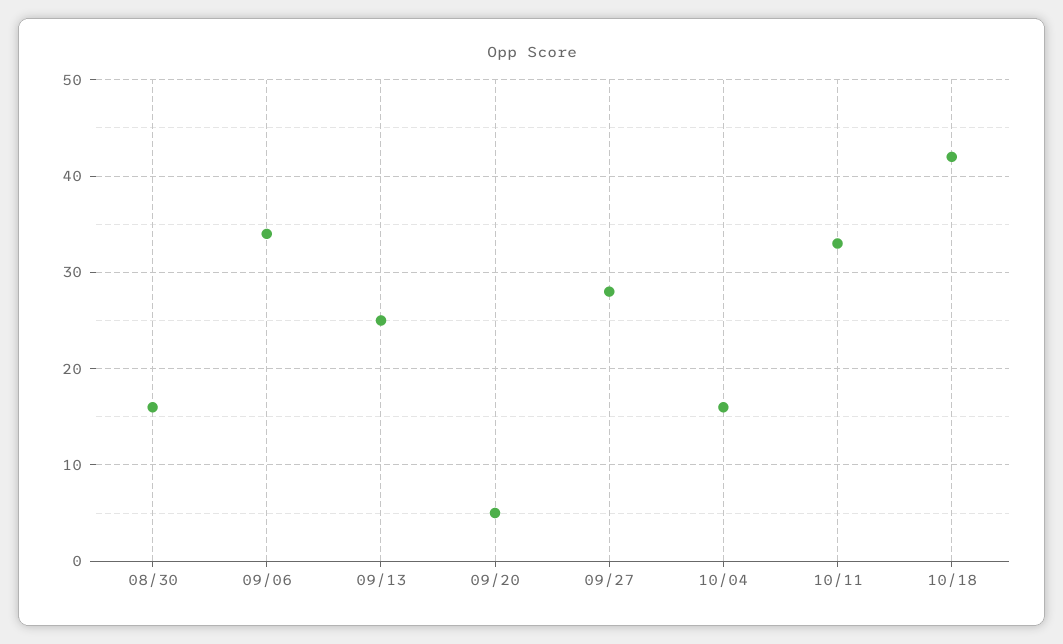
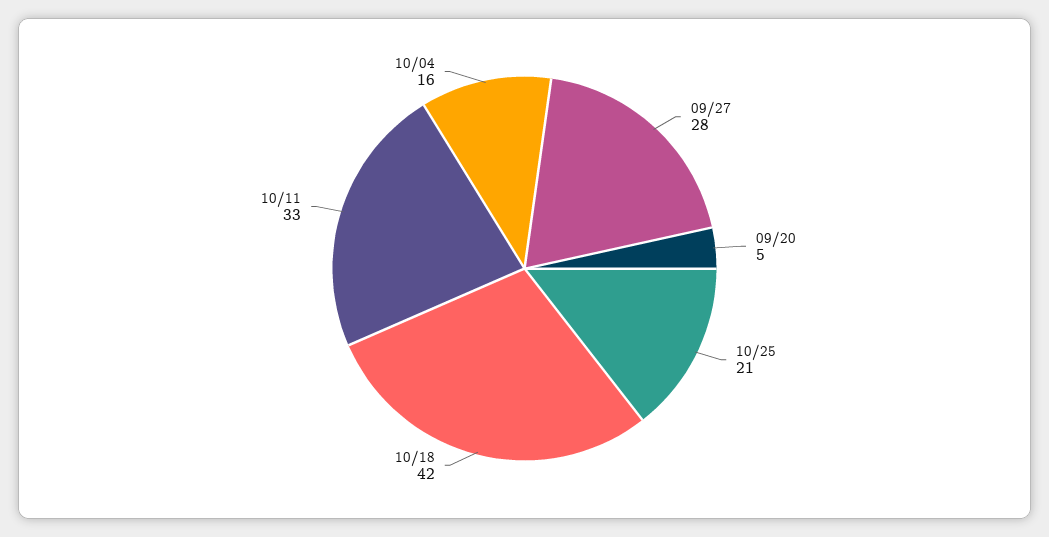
08/30: 16 -> none
09/06: 34 -> none
09/13: 25 -> none
10/25: none -> 21

